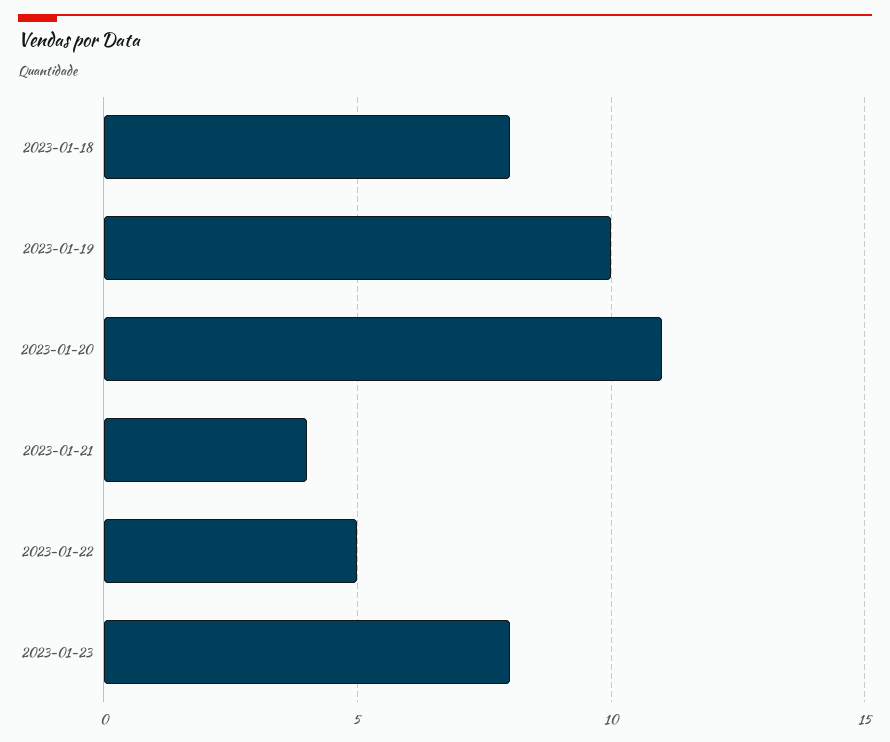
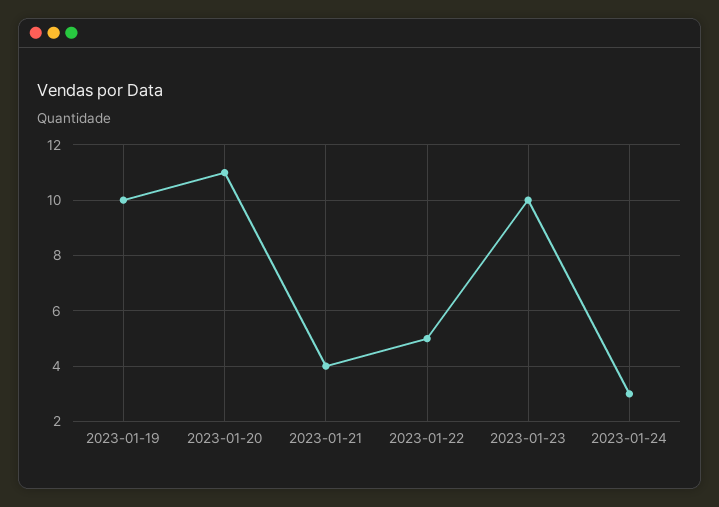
2023-01-18: 8 -> none
2023-01-23: 8 -> 10
2023-01-24: none -> 3

